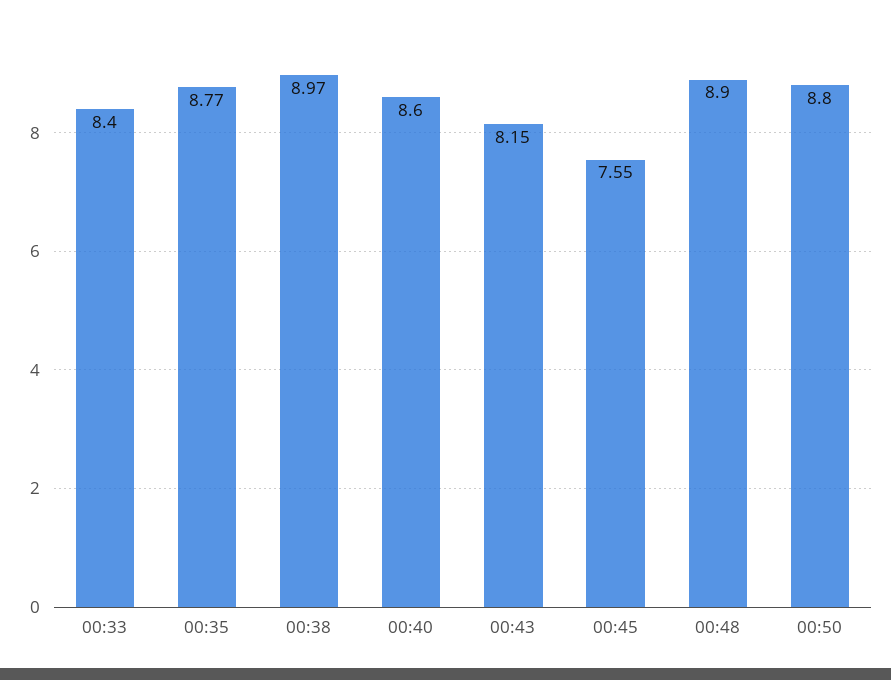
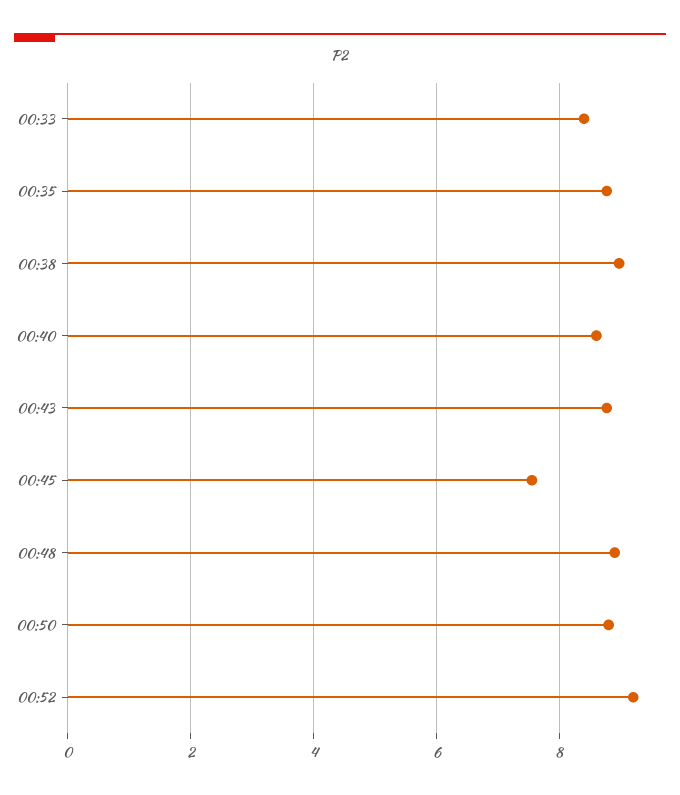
00:43: 8.15 -> 8.8
00:52: none -> 9.2

